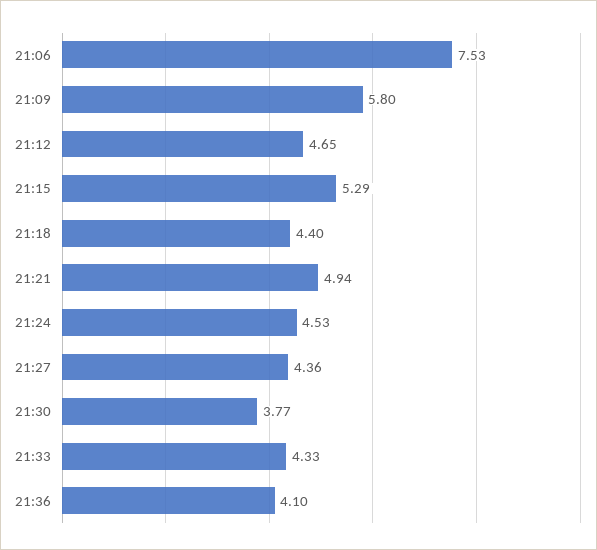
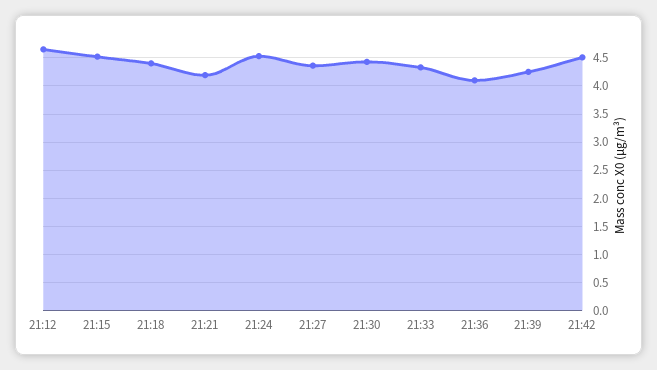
21:06: 7.53 -> none
21:09: 5.8 -> none
21:15: 5.29 -> 4.5
21:21: 4.94 -> 4.25
21:30: 3.77 -> 4.5
21:39: none -> 4.25
21:42: none -> 4.5

